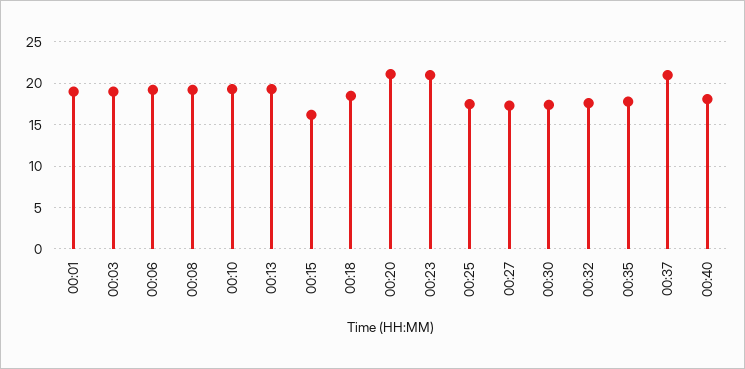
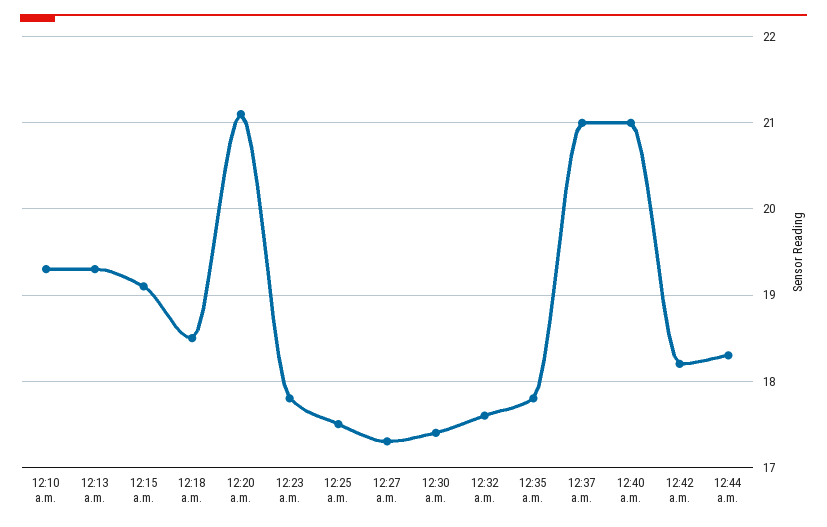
00:01: 19 -> none
00:03: 19 -> none
00:06: 19 -> none
00:08: 19 -> none
00:15: 16 -> 19.1
00:23: 21 -> 17.8
00:40: 18 -> 21
12:42 a.m.: none -> 18.2
12:44 a.m.: none -> 18.3

